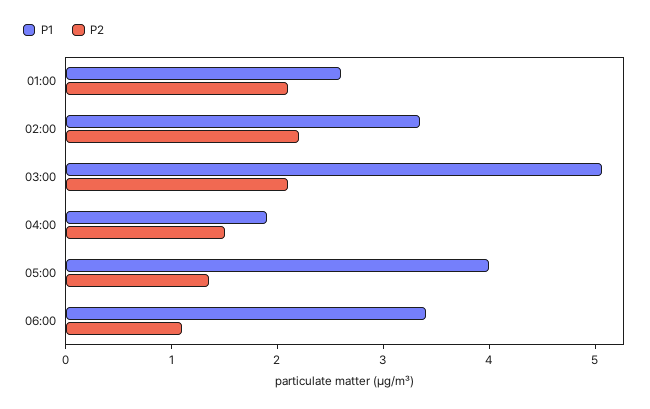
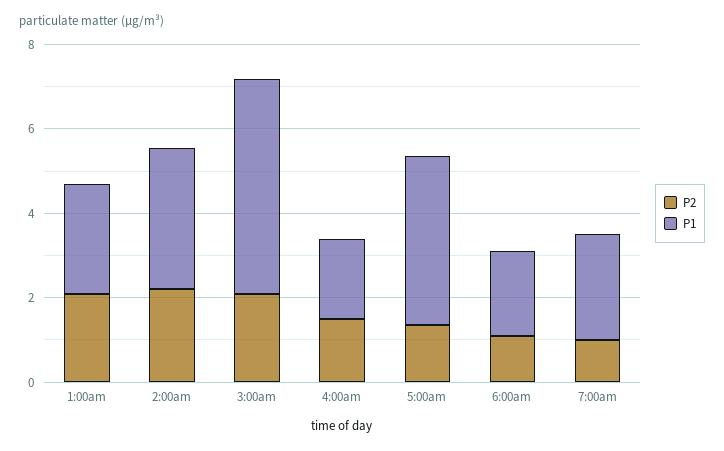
P1, 06:00: 3.4 -> 2
P2, 7:00am: none -> 1
P1, 7:00am: none -> 2.5

